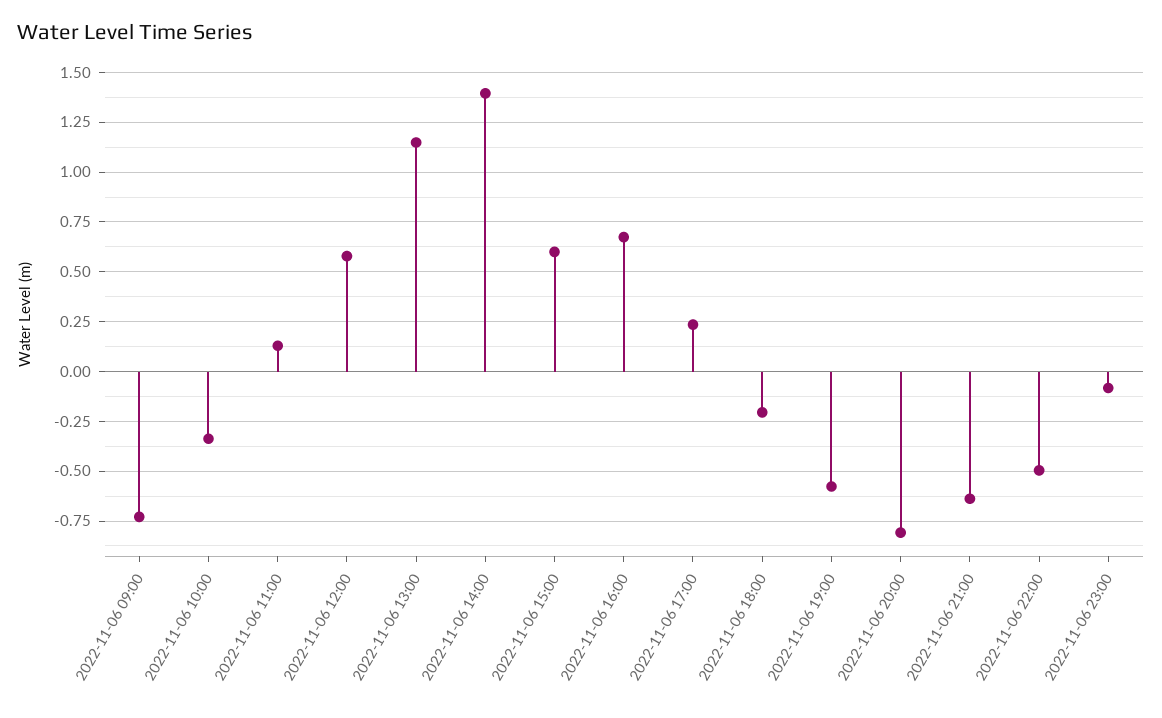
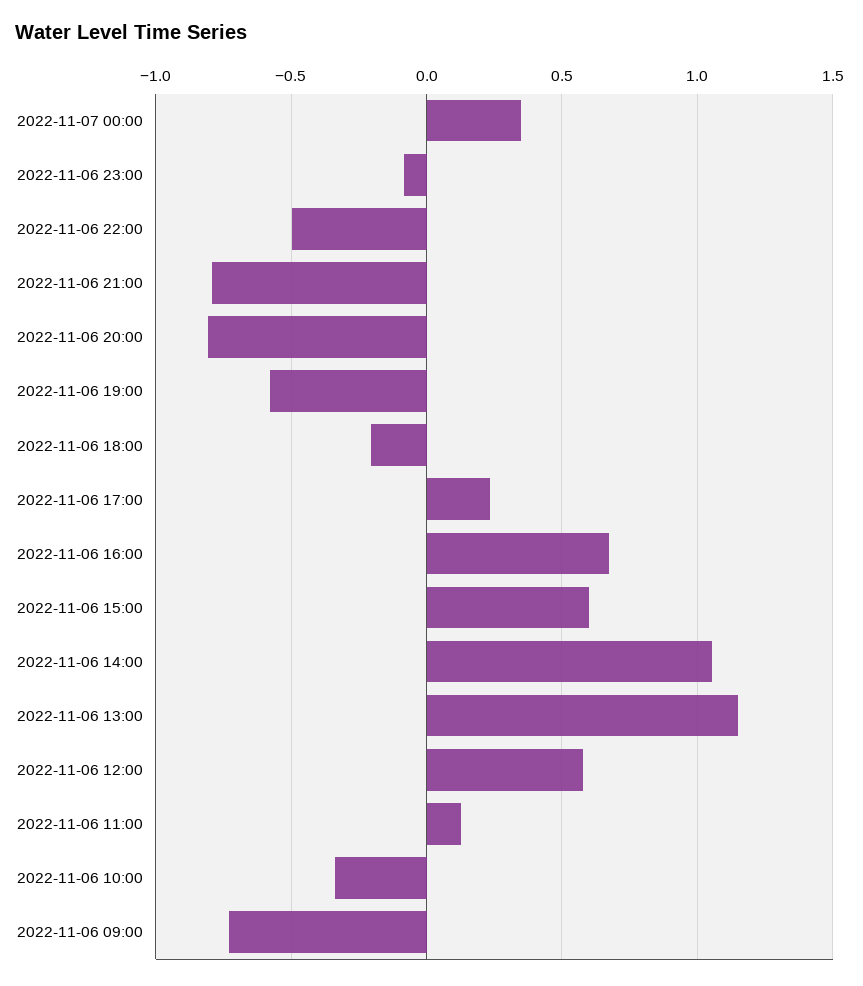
2022-11-06 14:00: 1.4 -> 1.05
2022-11-06 21:00: -0.65 -> -0.8
2022-11-07 00:00: none -> 0.35

